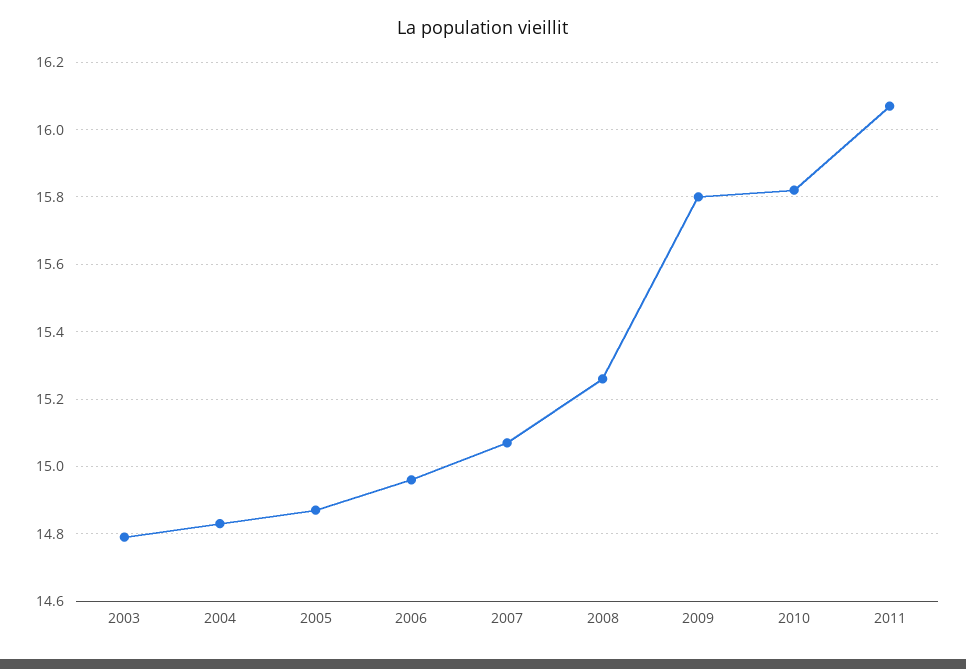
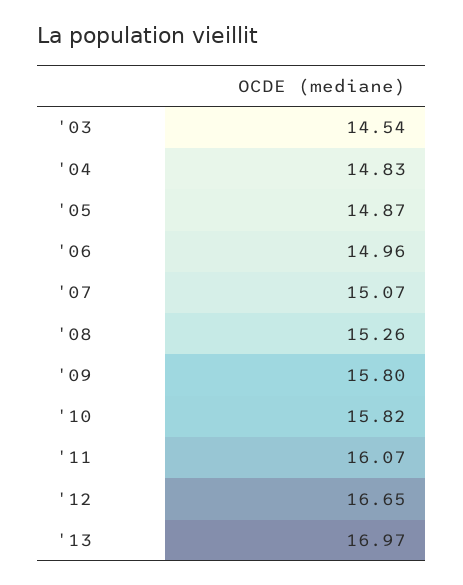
2003: 14.8 -> 14.54
'12: none -> 16.65
'13: none -> 16.97

